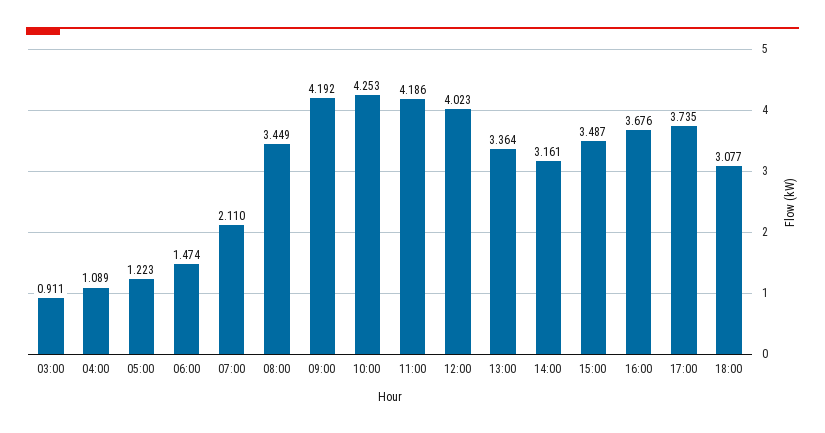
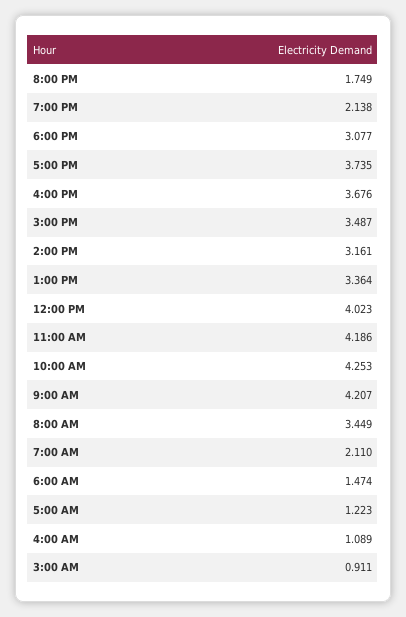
09:00: 4.192 -> 4.207
8:00 PM: none -> 1.749
7:00 PM: none -> 2.138

